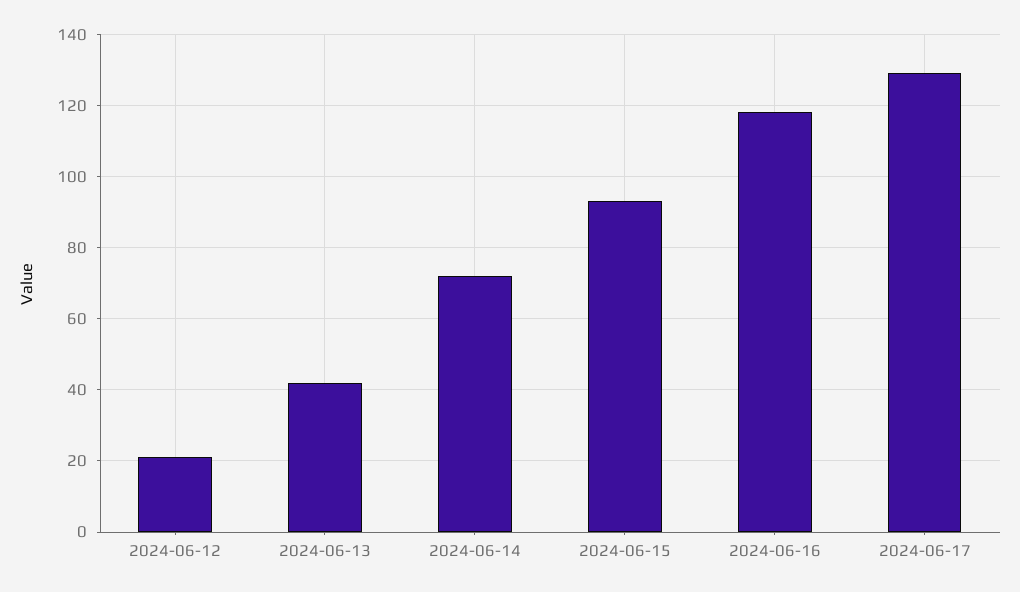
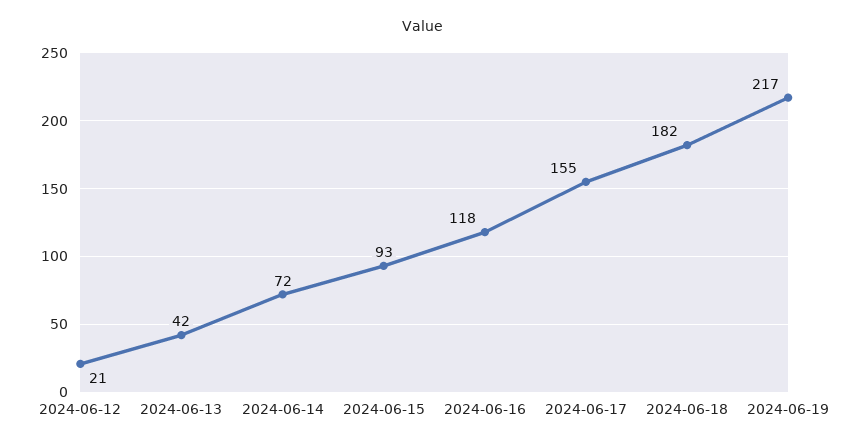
2024-06-17: 130 -> 155
2024-06-18: none -> 182
2024-06-19: none -> 217

